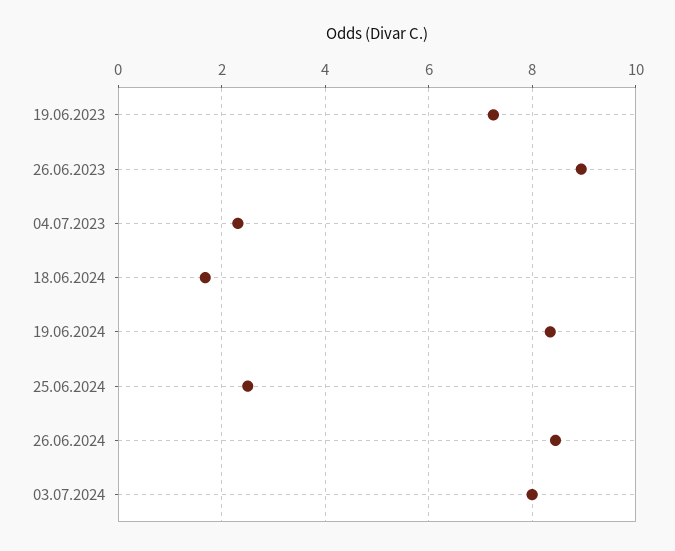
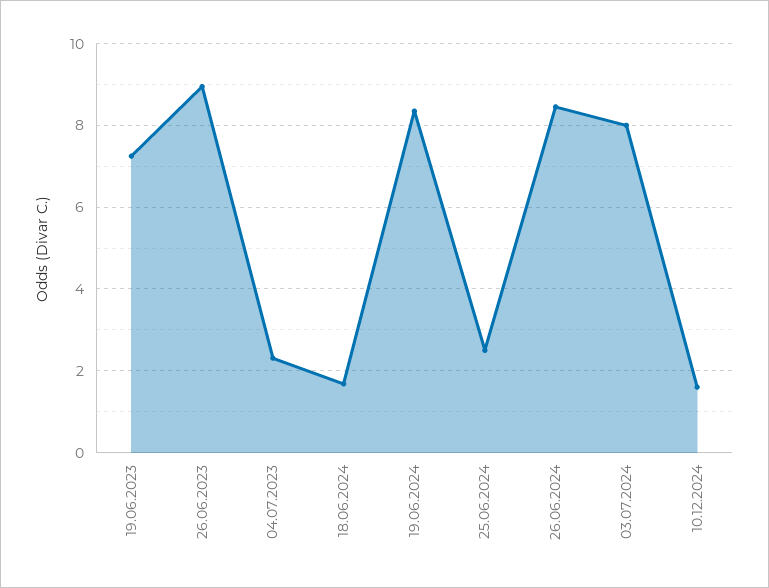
10.12.2024: none -> 1.6

